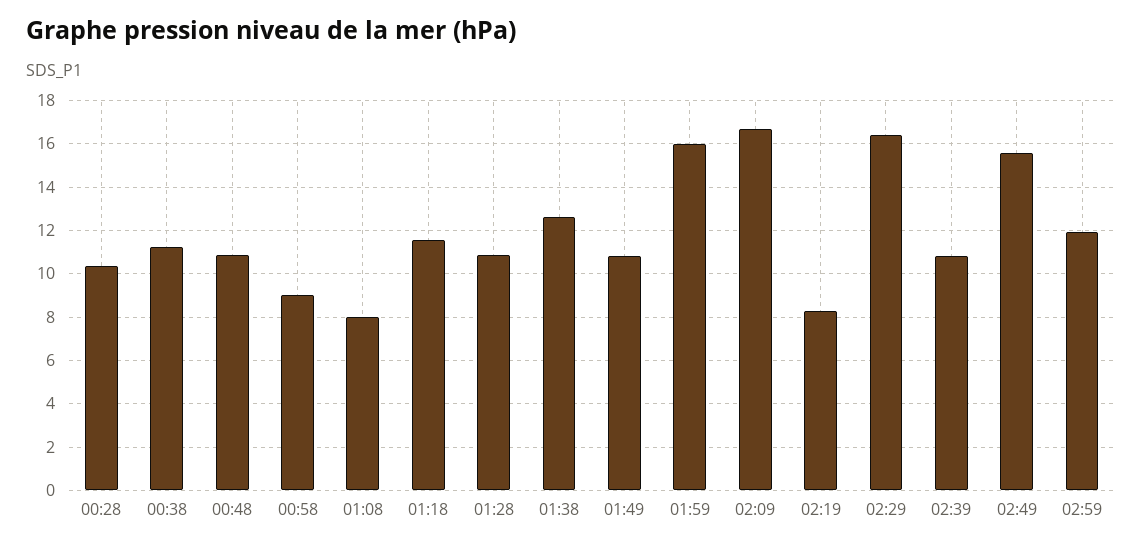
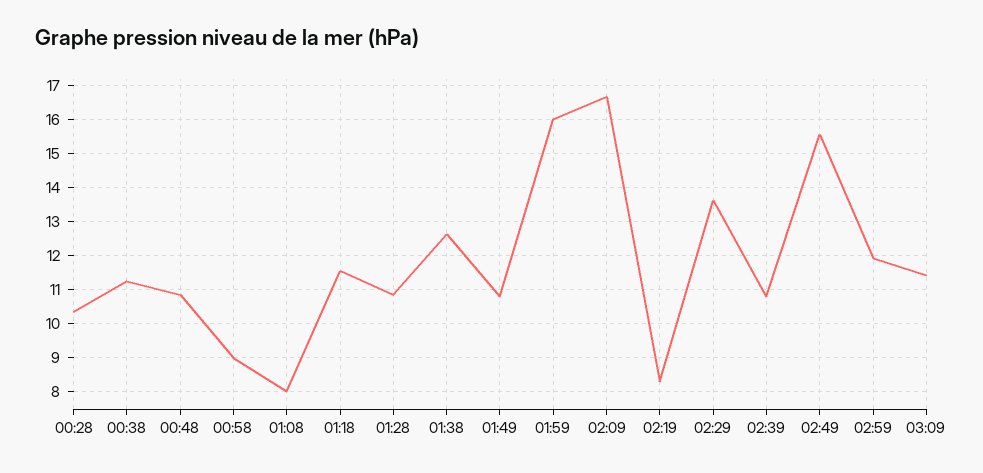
02:29: 16.5 -> 13.6
03:09: none -> 11.4

